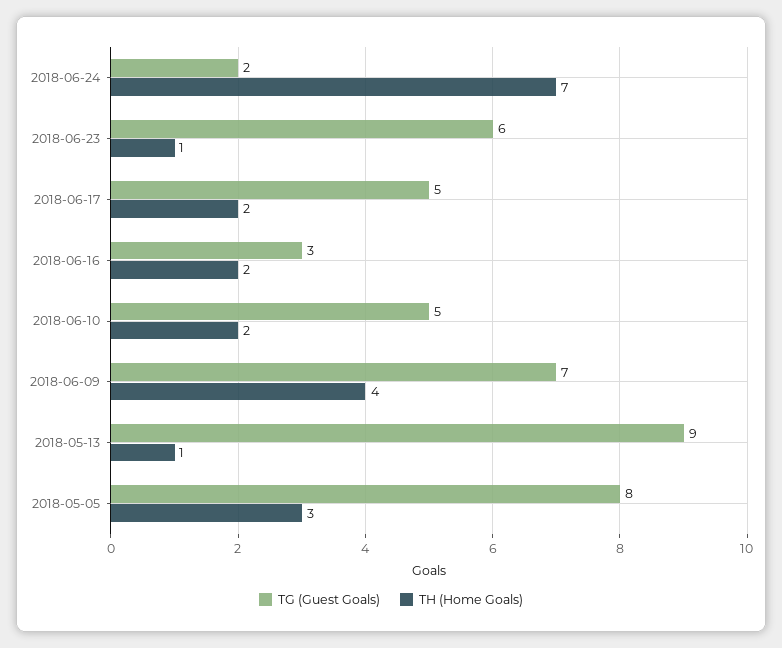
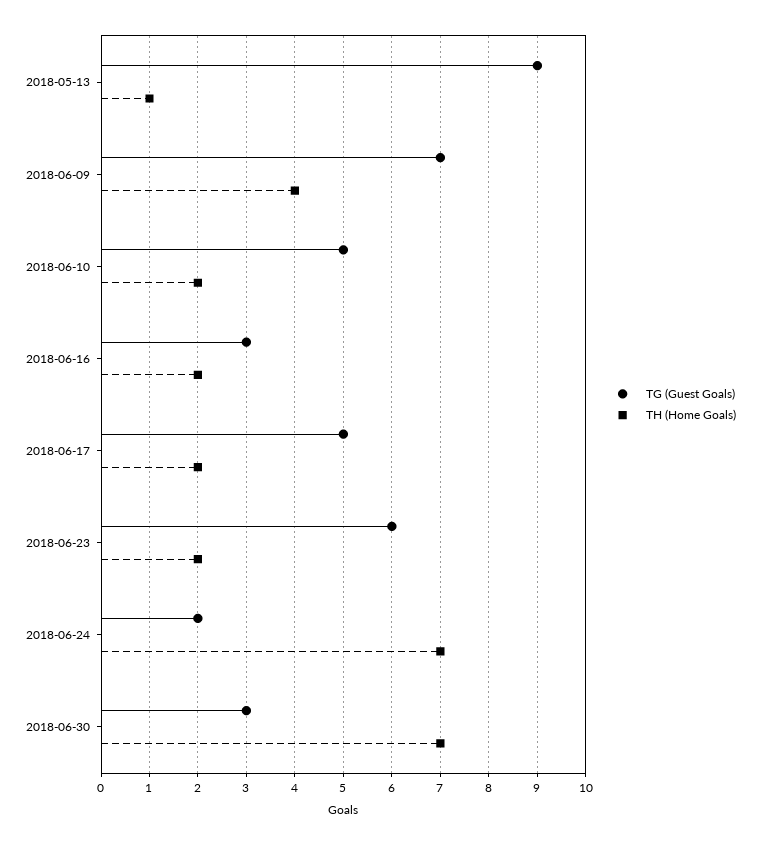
TH (Home Goals), 2018-06-23: 1 -> 2
TG (Guest Goals), 2018-05-05: 8 -> none
TH (Home Goals), 2018-05-05: 3 -> none
TG (Guest Goals), 2018-06-30: none -> 3
TH (Home Goals), 2018-06-30: none -> 7

